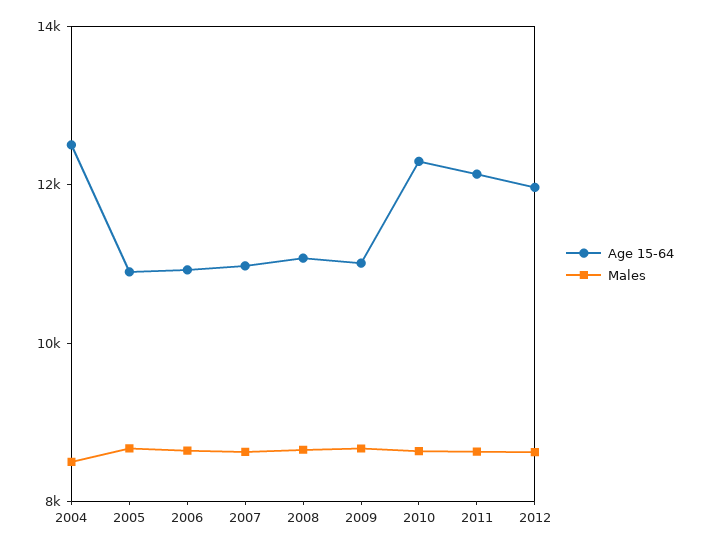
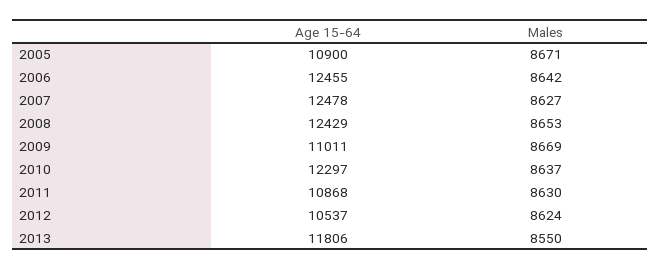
Age 15-64, 2004: 12500 -> none
Males, 2004: 8500 -> none
Age 15-64, 2006: 11000 -> 12455
Age 15-64, 2007: 11000 -> 12478
Age 15-64, 2008: 11000 -> 12429
Age 15-64, 2011: 12000 -> 10868
Age 15-64, 2012: 12000 -> 10537
Age 15-64, 2013: none -> 11806
Males, 2013: none -> 8550

